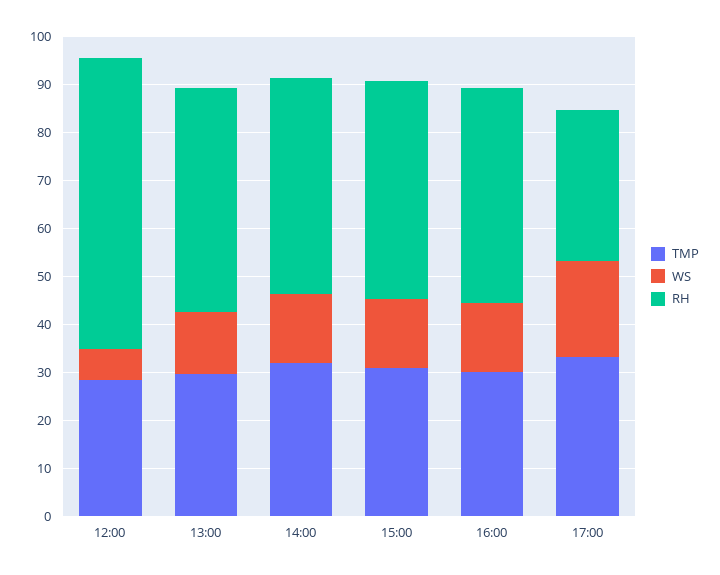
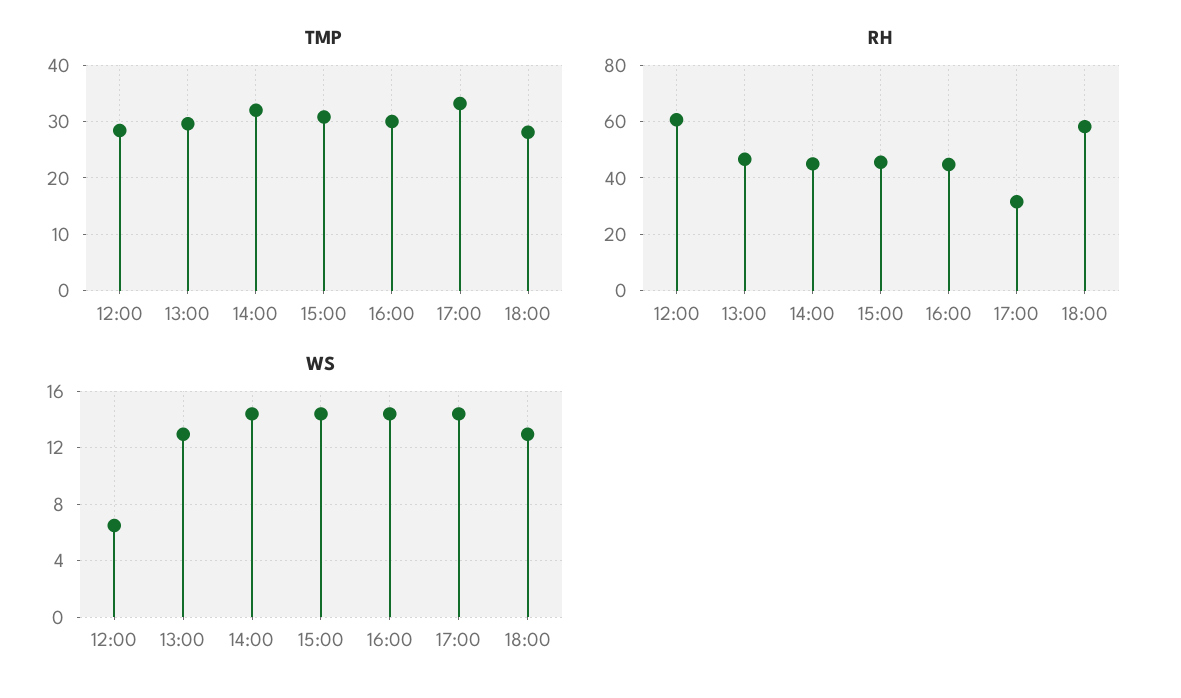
WS, 17:00: 20 -> 14.5
TMP, 18:00: none -> 28
RH, 18:00: none -> 57.5
WS, 18:00: none -> 13

